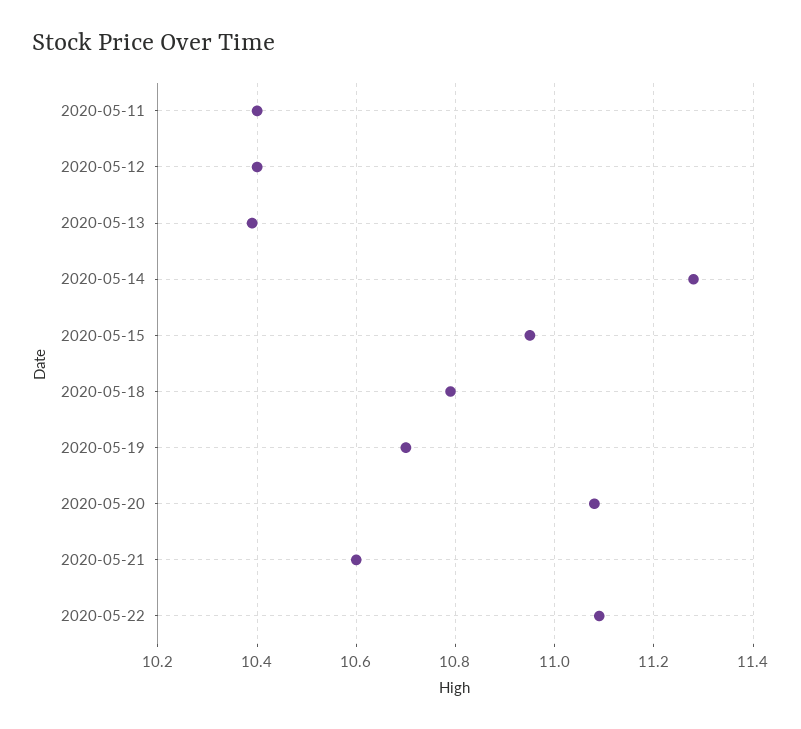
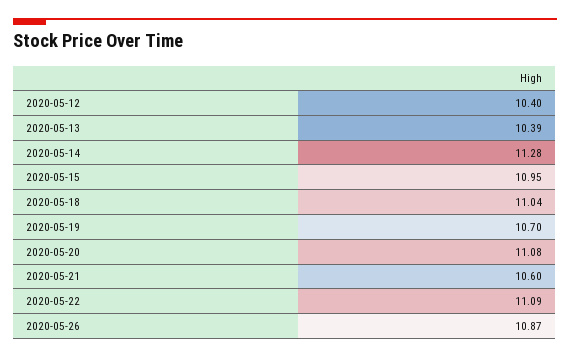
2020-05-11: 10.4 -> none
2020-05-18: 10.8 -> 11.04
2020-05-26: none -> 10.87

